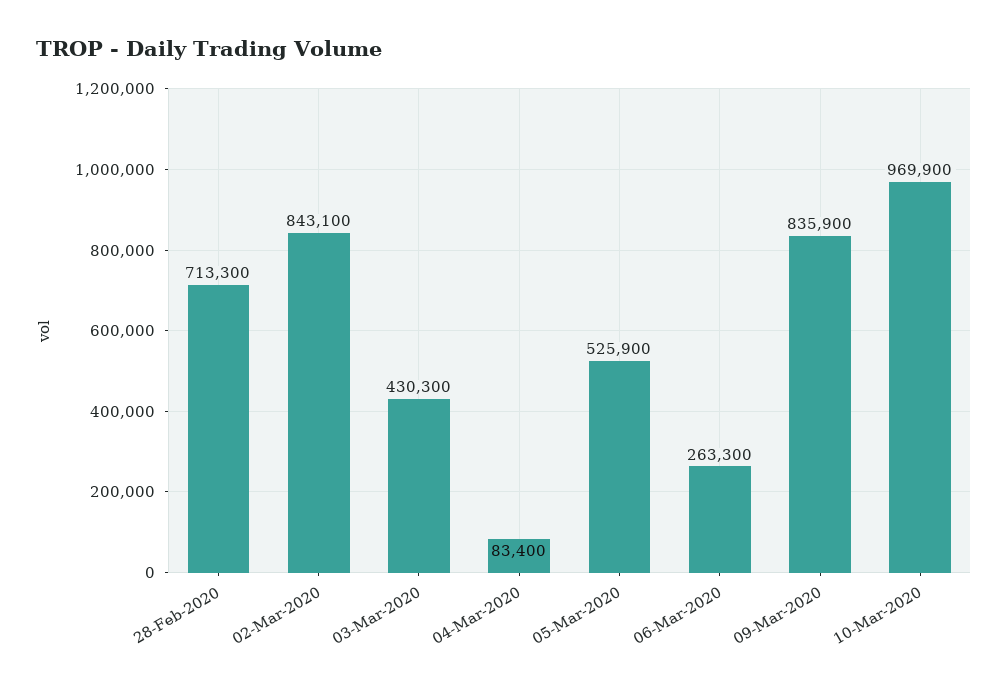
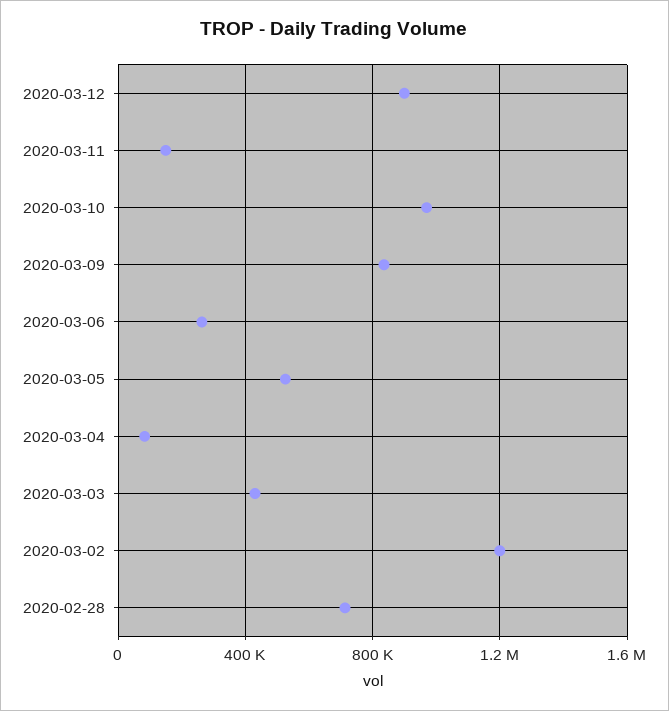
02-Mar-2020: 843100 -> 1200000
2020-03-12: none -> 900000
2020-03-11: none -> 150000

